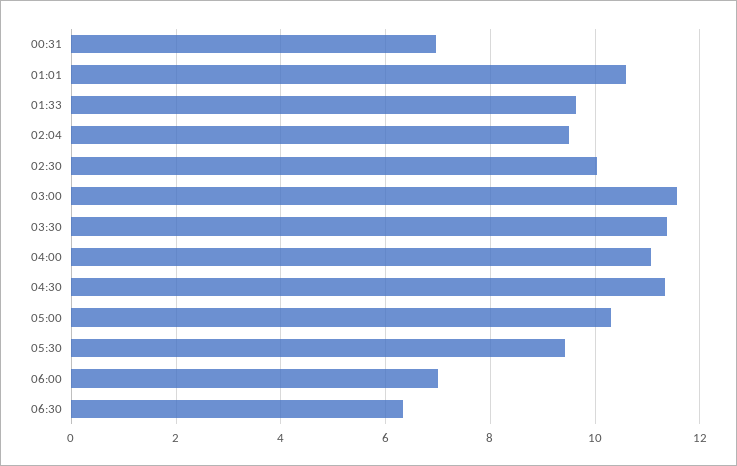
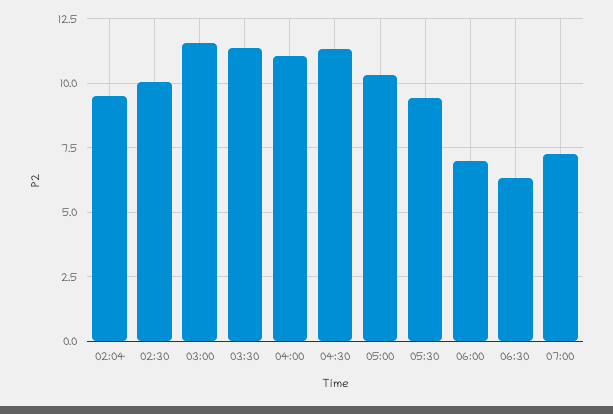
00:31: 7 -> none
01:01: 10.6 -> none
01:33: 9.6 -> none
07:00: none -> 7.25

